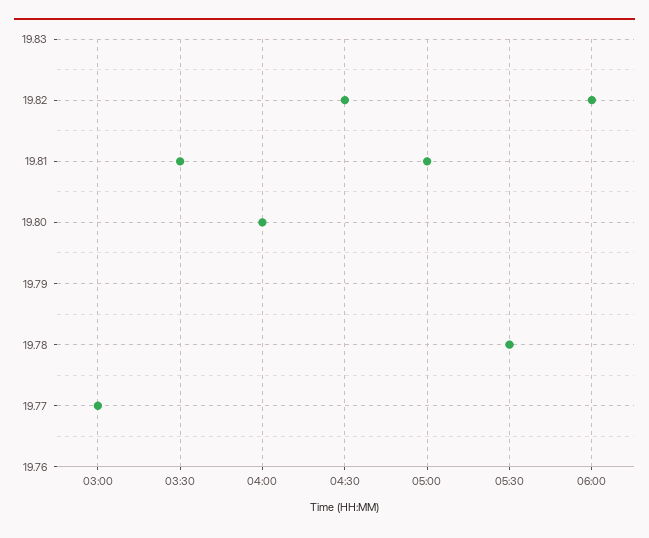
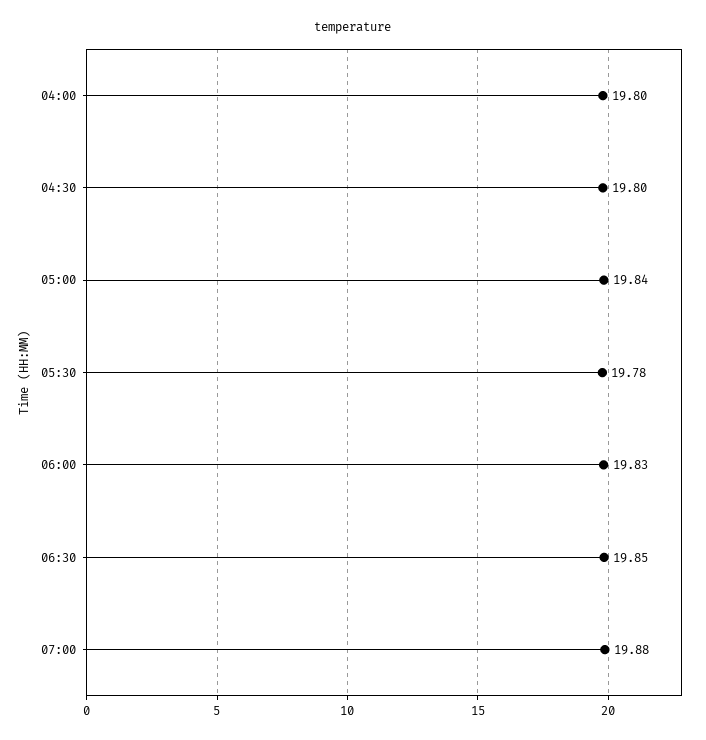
03:00: 19.77 -> none
03:30: 19.81 -> none
04:30: 19.82 -> 19.8
05:00: 19.81 -> 19.84
06:00: 19.82 -> 19.83
06:30: none -> 19.85
07:00: none -> 19.88

